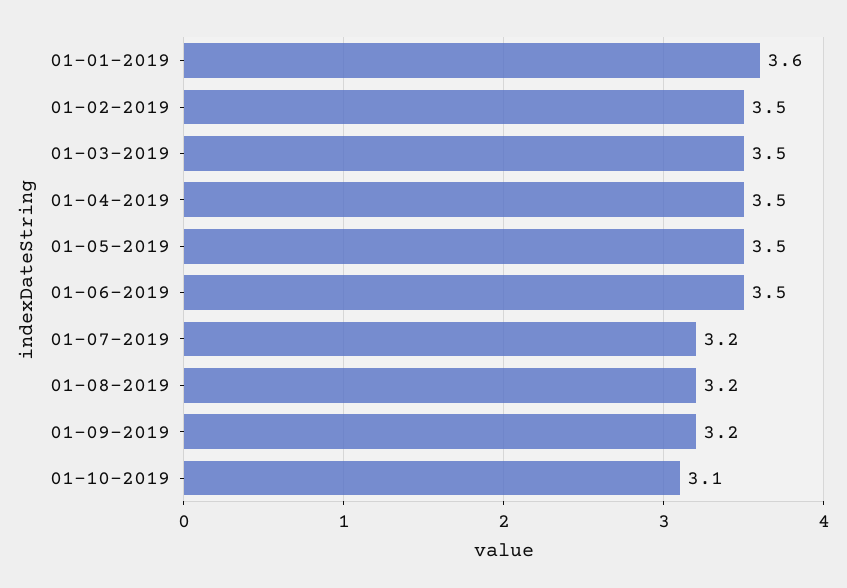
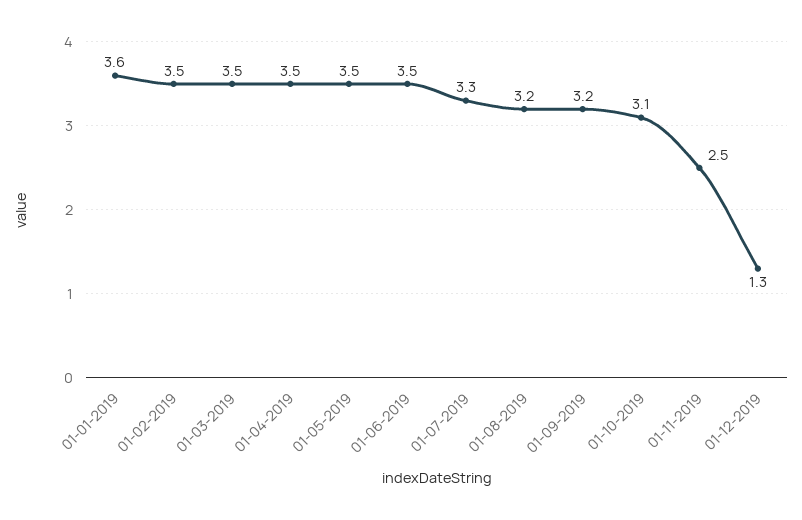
01-07-2019: 3.2 -> 3.3
01-11-2019: none -> 2.5
01-12-2019: none -> 1.3

